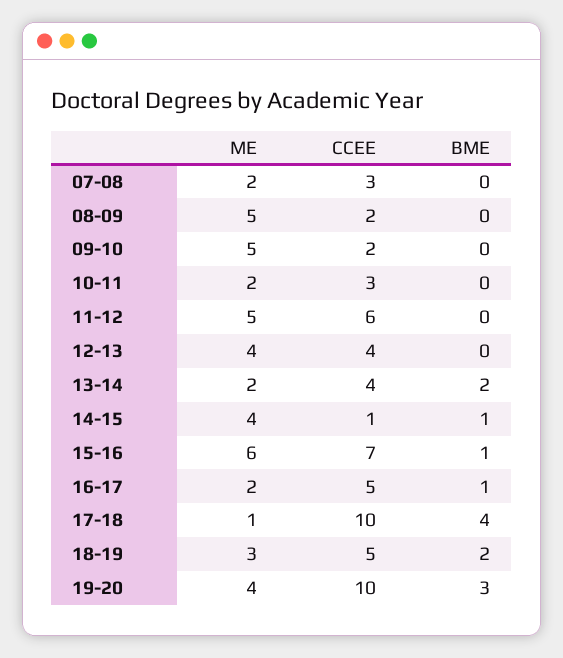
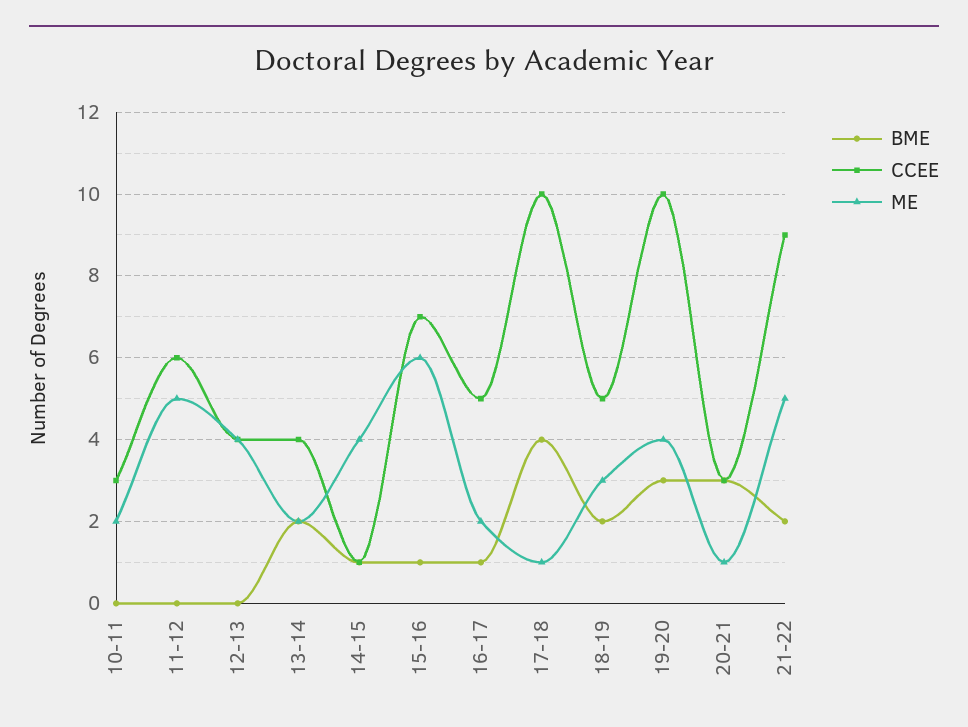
ME, 07-08: 2 -> none
CCEE, 07-08: 3 -> none
BME, 07-08: 0 -> none
ME, 08-09: 5 -> none
CCEE, 08-09: 2 -> none
BME, 08-09: 0 -> none
ME, 09-10: 5 -> none
CCEE, 09-10: 2 -> none
BME, 09-10: 0 -> none
BME, 20-21: none -> 3
CCEE, 20-21: none -> 3
ME, 20-21: none -> 1
BME, 21-22: none -> 2
CCEE, 21-22: none -> 9
ME, 21-22: none -> 5

